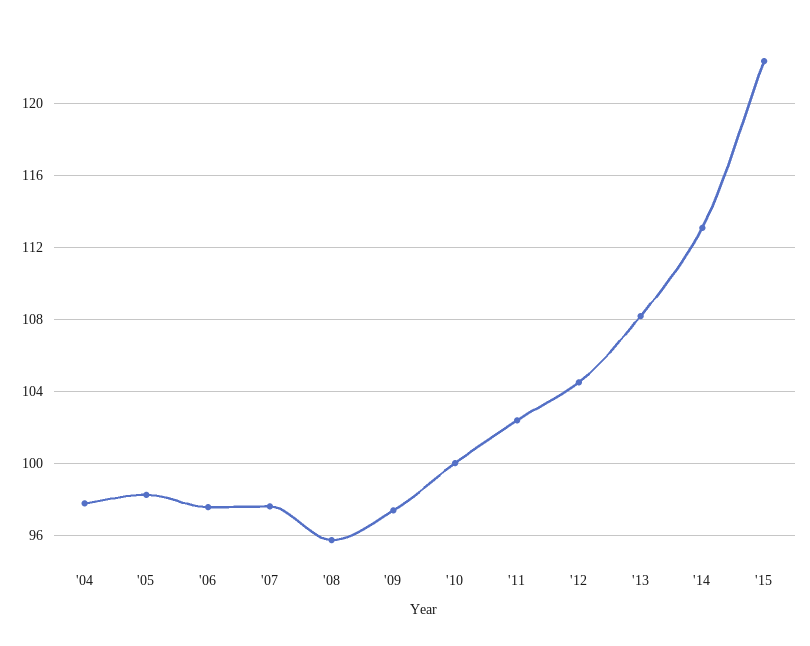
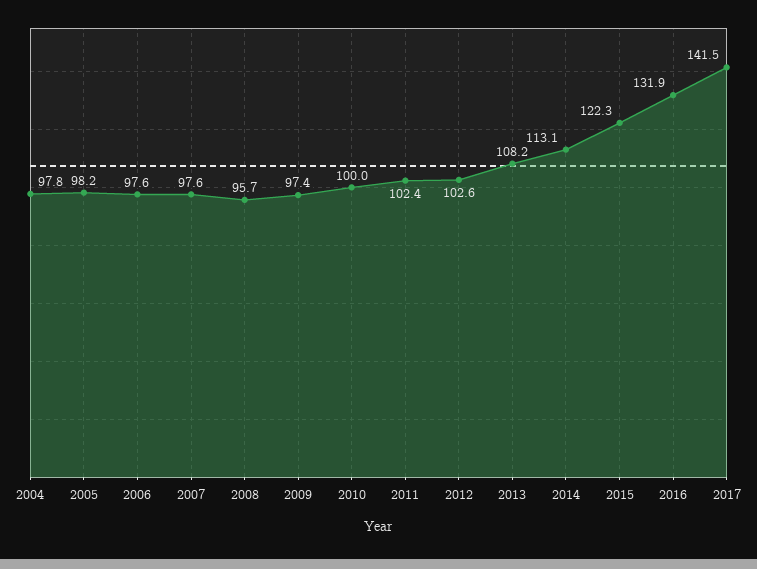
'12: 104.5 -> 102.6
2016: none -> 131.9
2017: none -> 141.5

